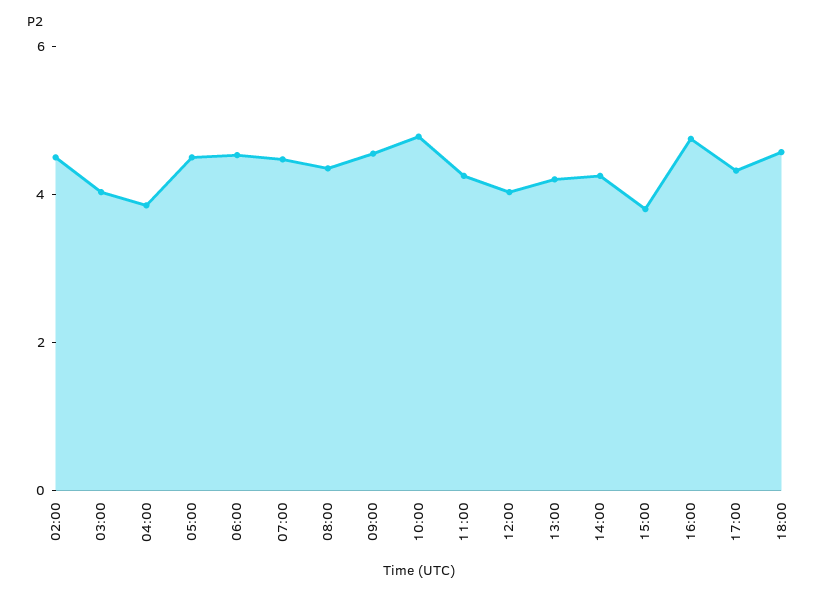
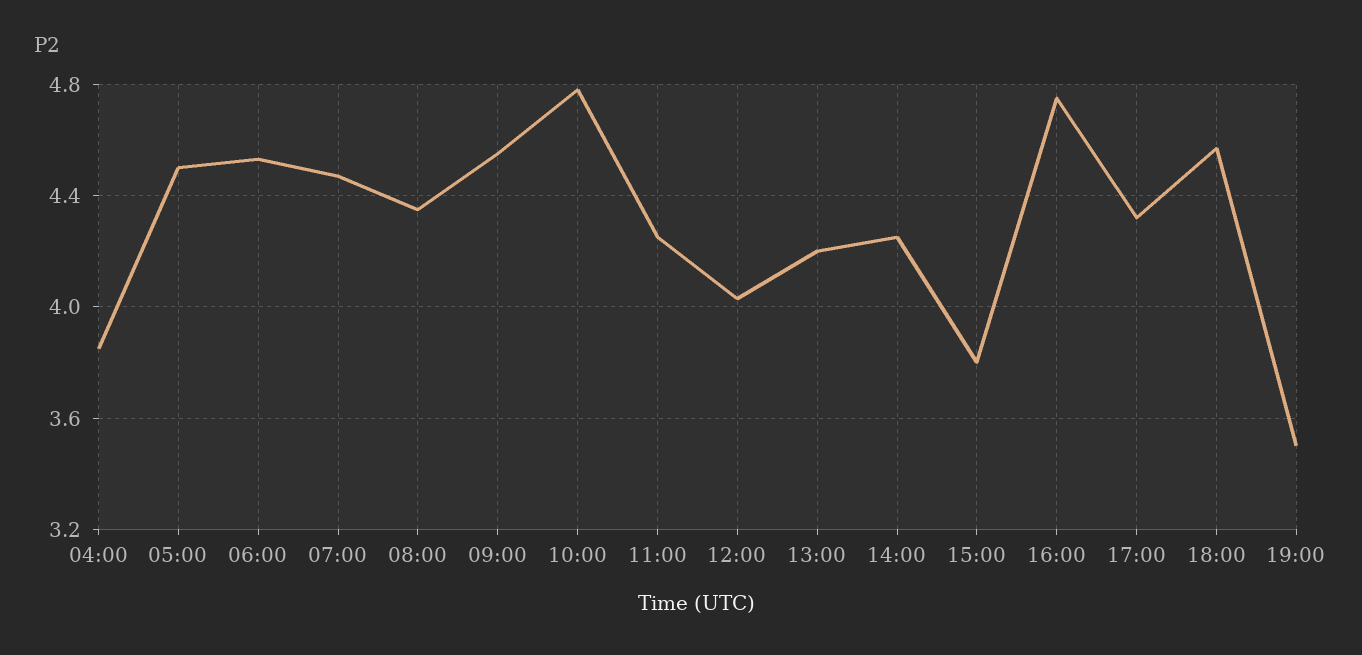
02:00: 4.5 -> none
03:00: 4 -> none
19:00: none -> 3.5

